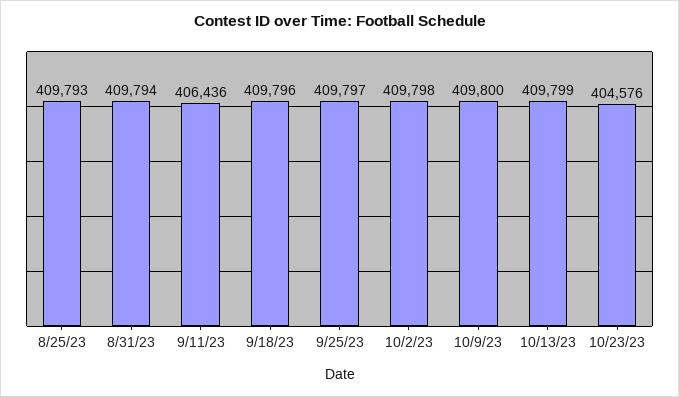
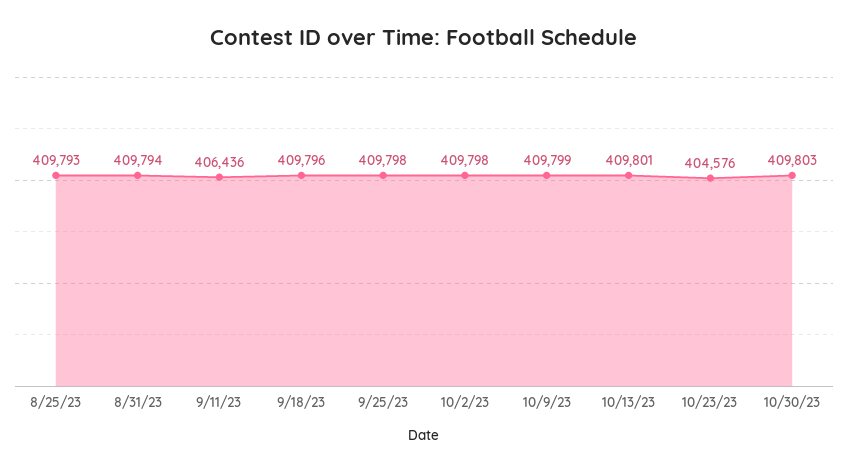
9/25/23: 409797 -> 409798
10/9/23: 409800 -> 409799
10/13/23: 409799 -> 409801
10/30/23: none -> 409803

